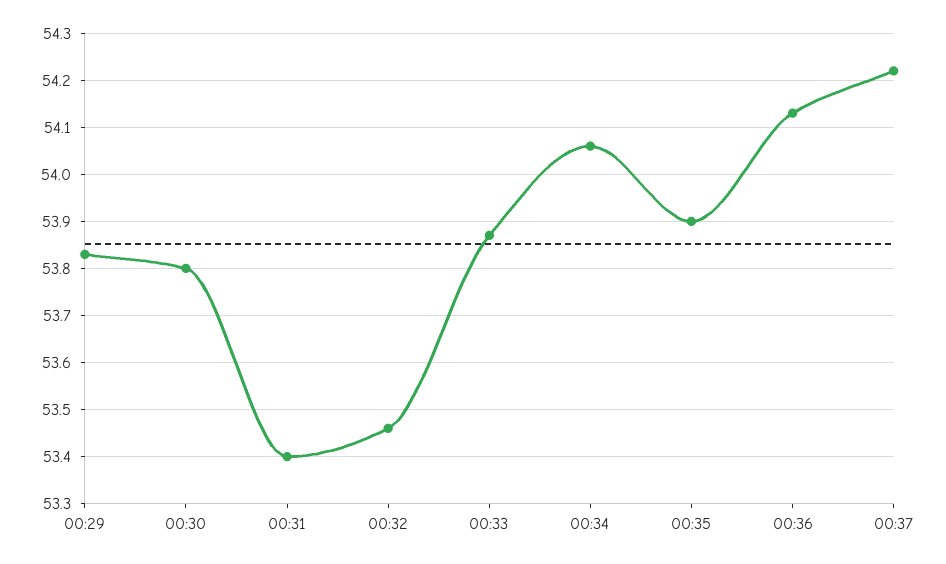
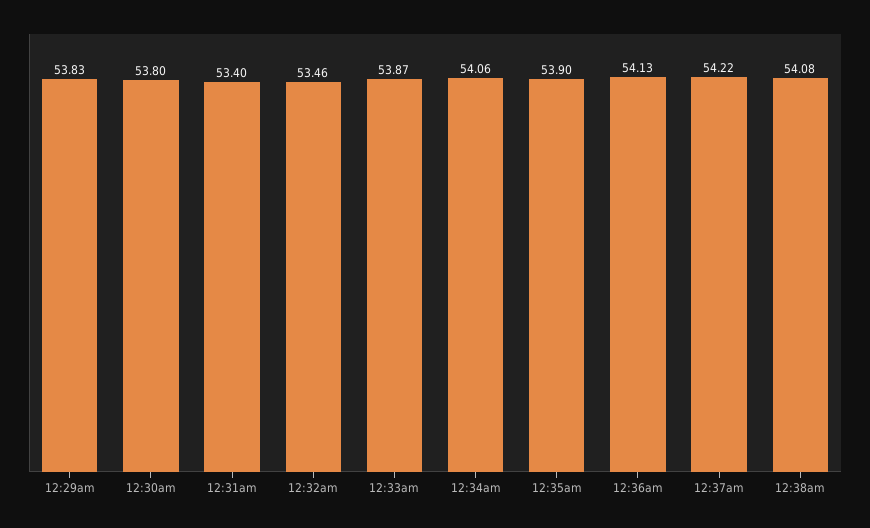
12:38am: none -> 54.08

